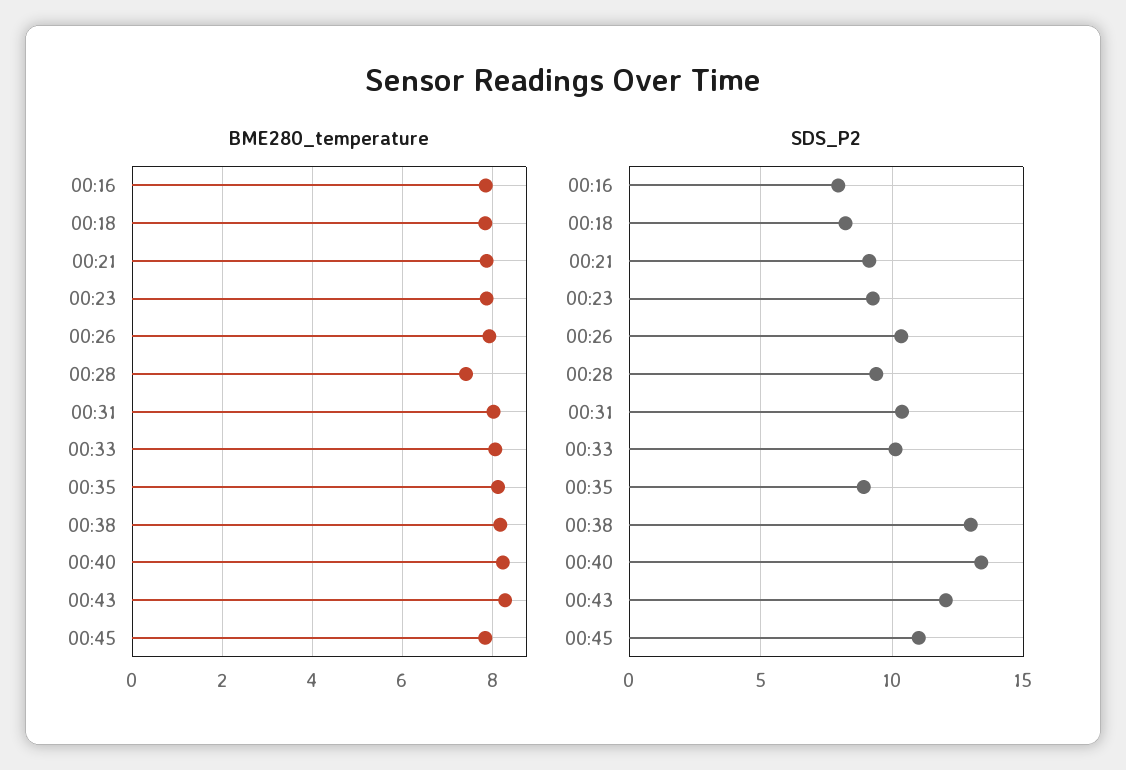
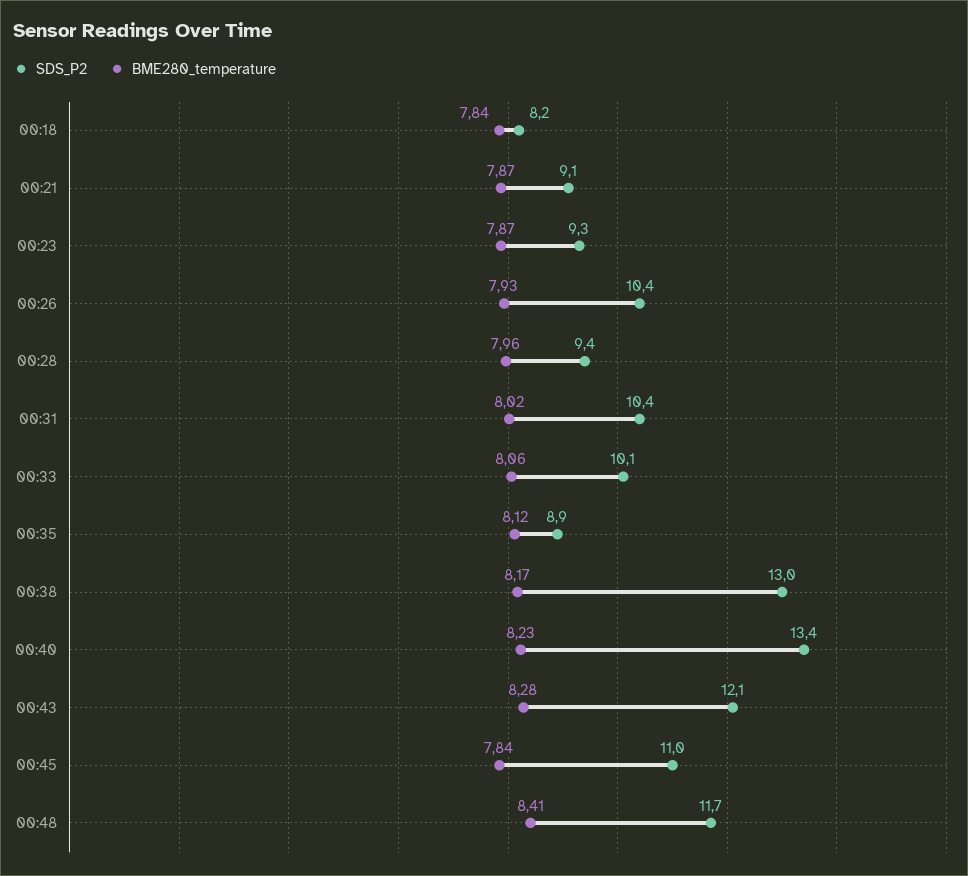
BME280_temperature, 00:16: 7.8 -> none
BME280_temperature, 00:28: 7.4 -> 7.96
SDS_P2, 00:16: 8 -> none
SDS_P2, 00:48: none -> 11.7
BME280_temperature, 00:48: none -> 8.41

